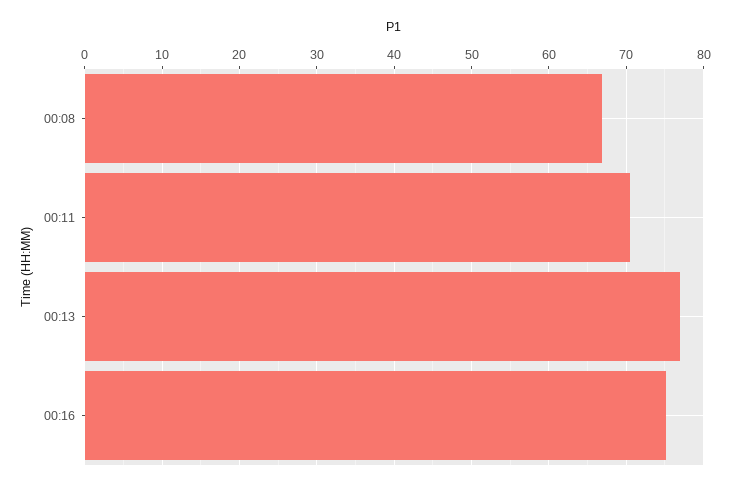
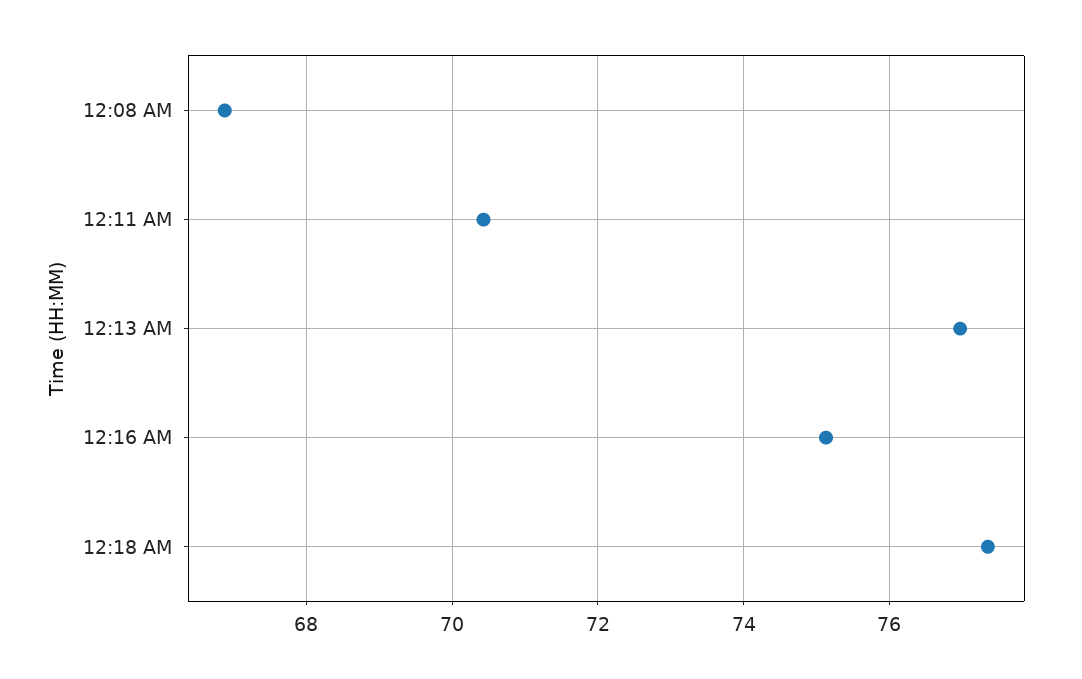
12:18 AM: none -> 77.4

